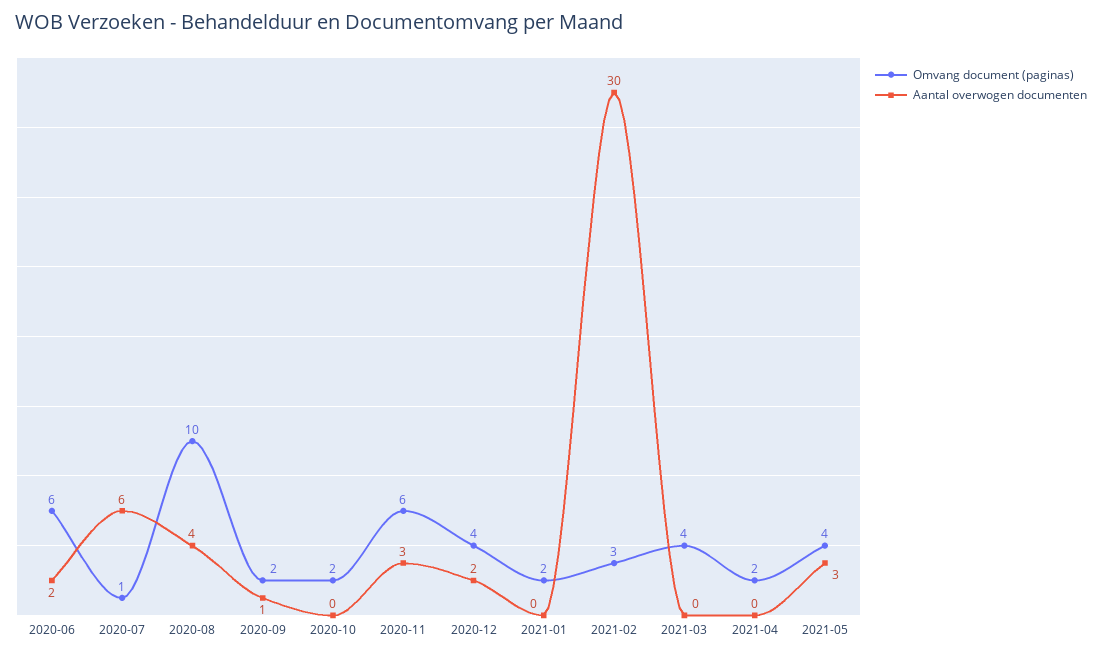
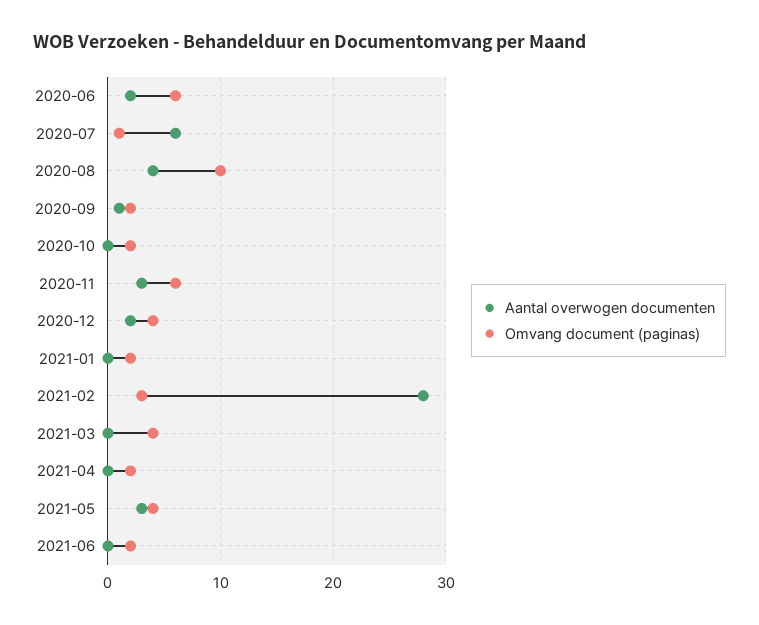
Aantal overwogen documenten, 2021-02: 30 -> 28
Aantal overwogen documenten, 2021-06: none -> 0
Omvang document (paginas), 2021-06: none -> 2

